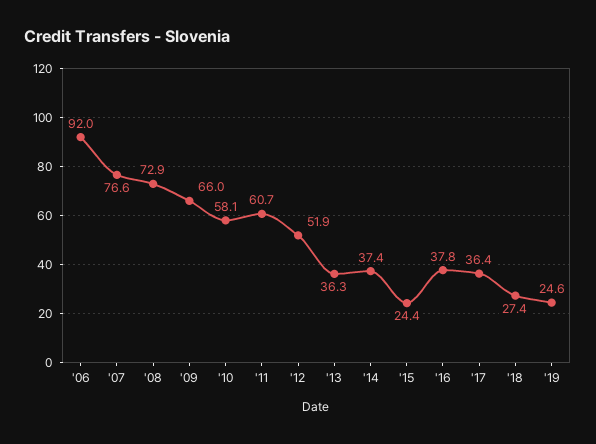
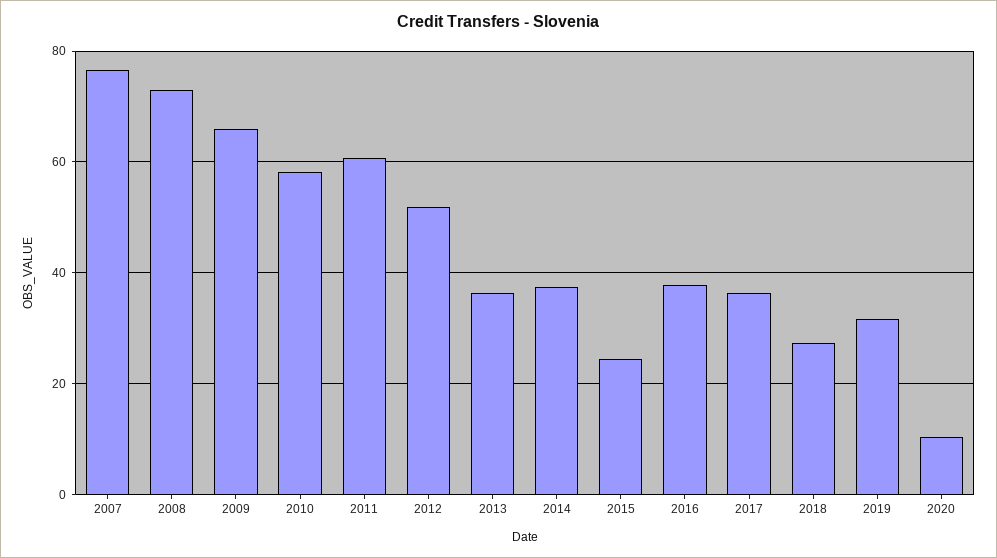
'06: 92 -> none
'19: 24.6 -> 32
2020: none -> 10

